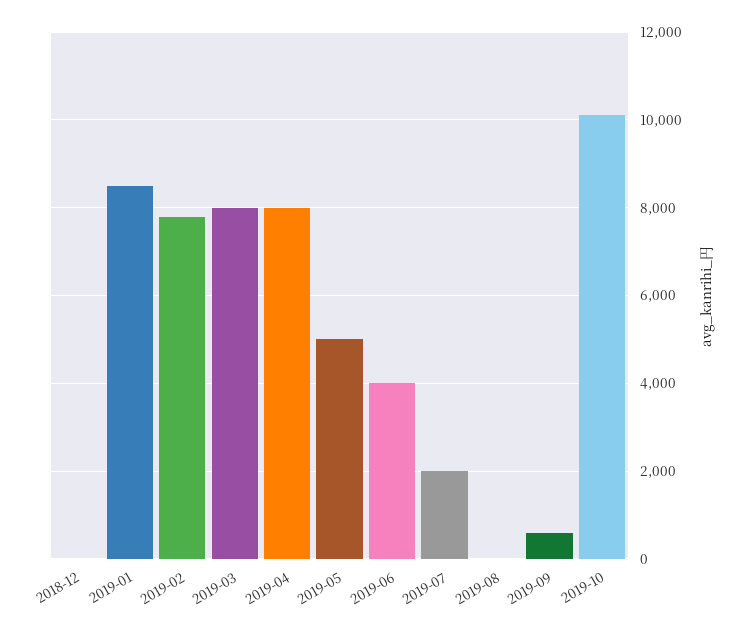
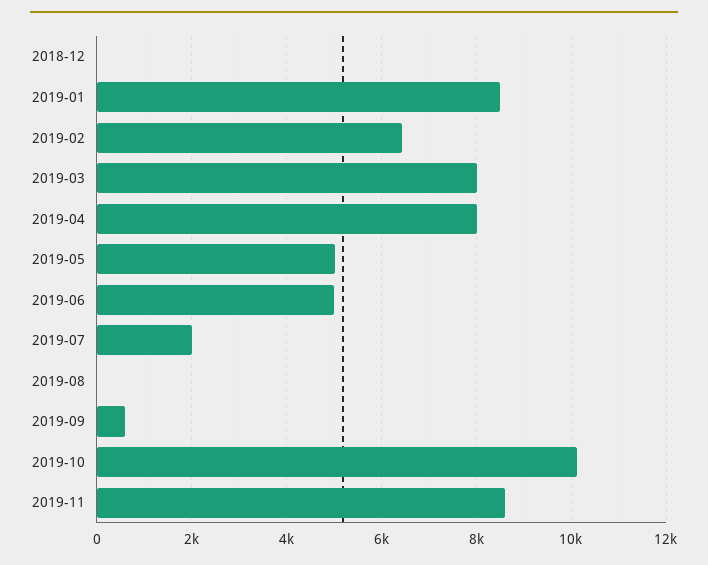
2019-02: 7800 -> 6400
2019-06: 4000 -> 5000
2019-11: none -> 8600

